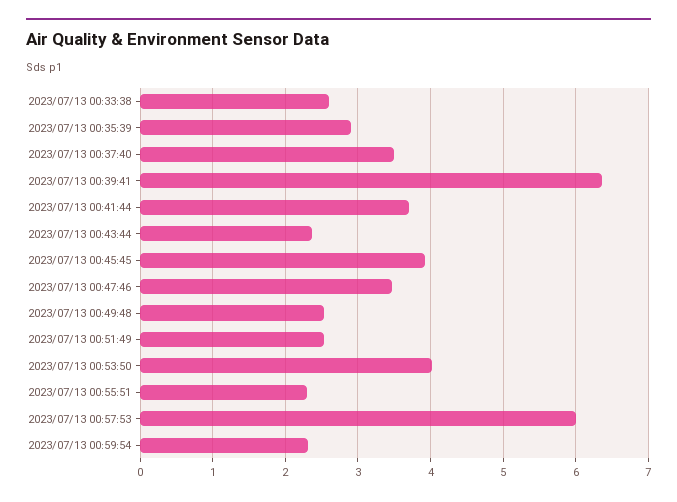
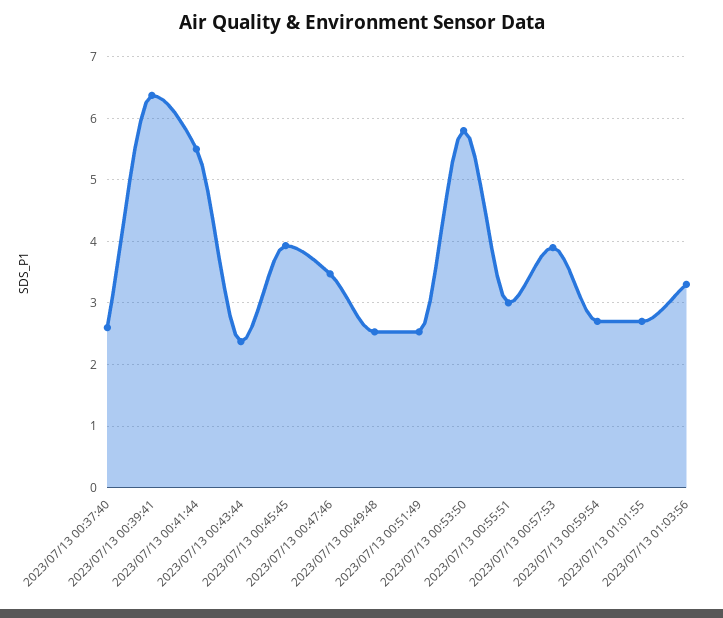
2023/07/13 00:33:38: 2.6 -> none
2023/07/13 00:35:39: 2.9 -> none
2023/07/13 00:37:40: 3.5 -> 2.6
2023/07/13 00:41:44: 3.7 -> 5.5
2023/07/13 00:53:50: 4 -> 5.8
2023/07/13 00:55:51: 2.3 -> 3
2023/07/13 00:57:53: 6 -> 3.9
2023/07/13 00:59:54: 2.3 -> 2.7
2023/07/13 01:01:55: none -> 2.7
2023/07/13 01:03:56: none -> 3.3

